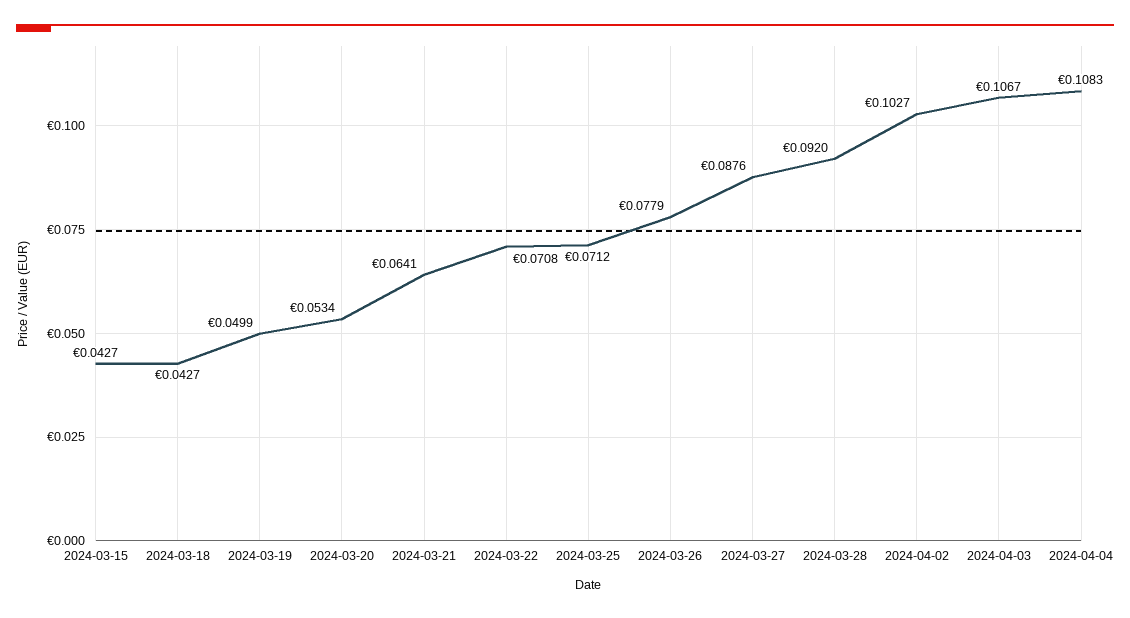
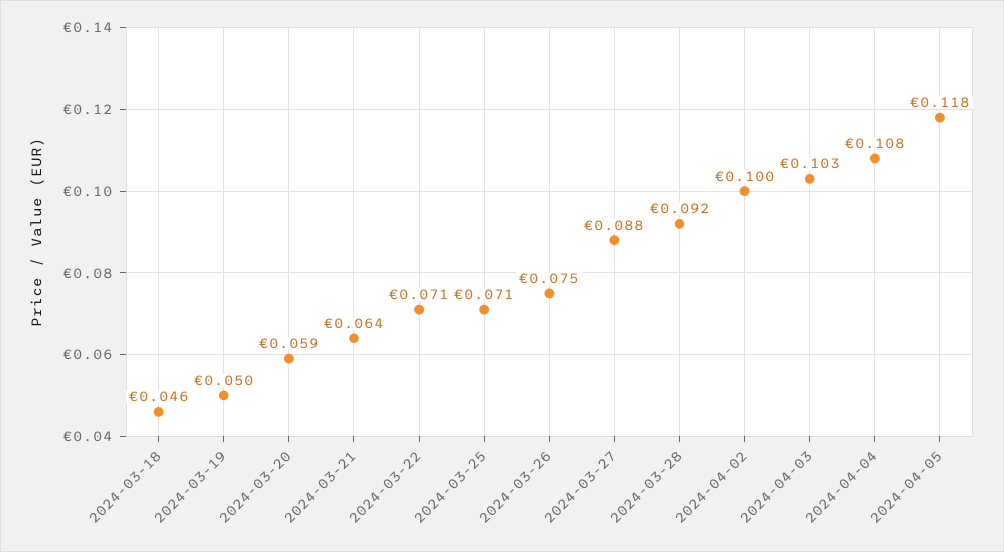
2024-03-15: 0.0427 -> none
2024-03-18: 0.0427 -> 0.046
2024-03-20: 0.0534 -> 0.059
2024-03-26: 0.0779 -> 0.075
2024-04-02: 0.1027 -> 0.1
2024-04-03: 0.1067 -> 0.103
2024-04-05: none -> 0.118

